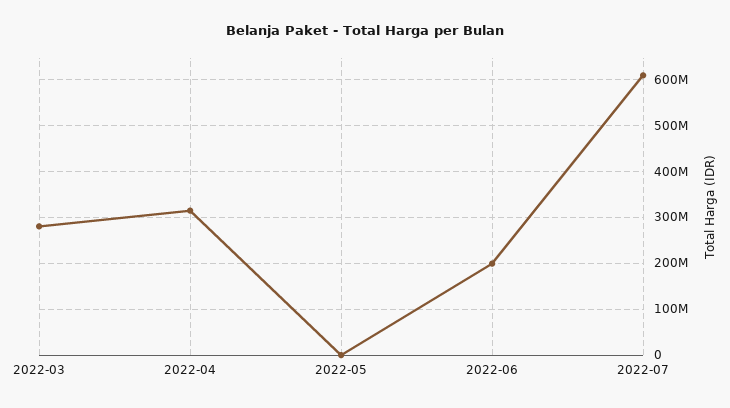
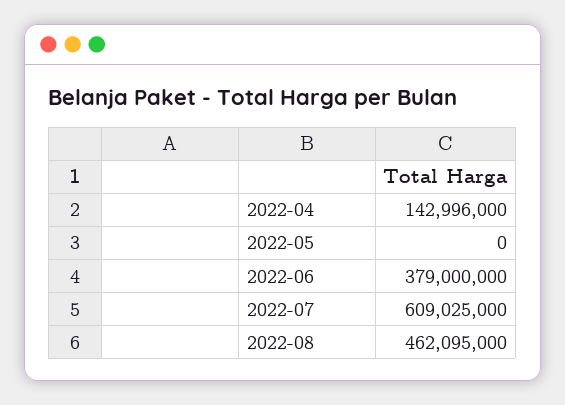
2022-03: 280000000 -> none
2022-04: 320000000 -> 142996000
2022-06: 200000000 -> 379000000
2022-08: none -> 462095000

